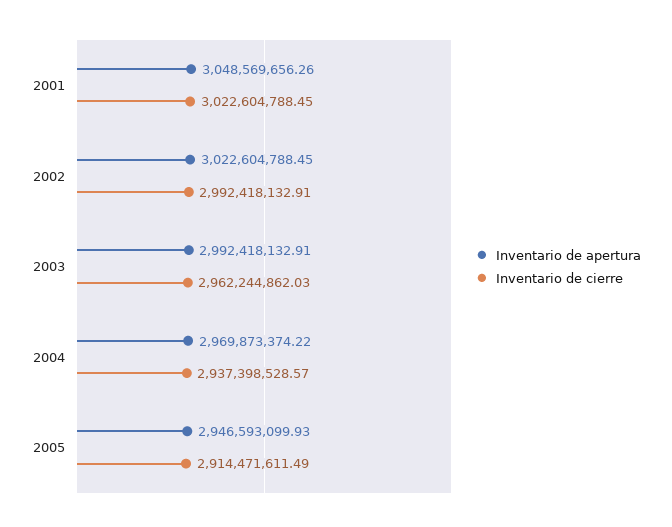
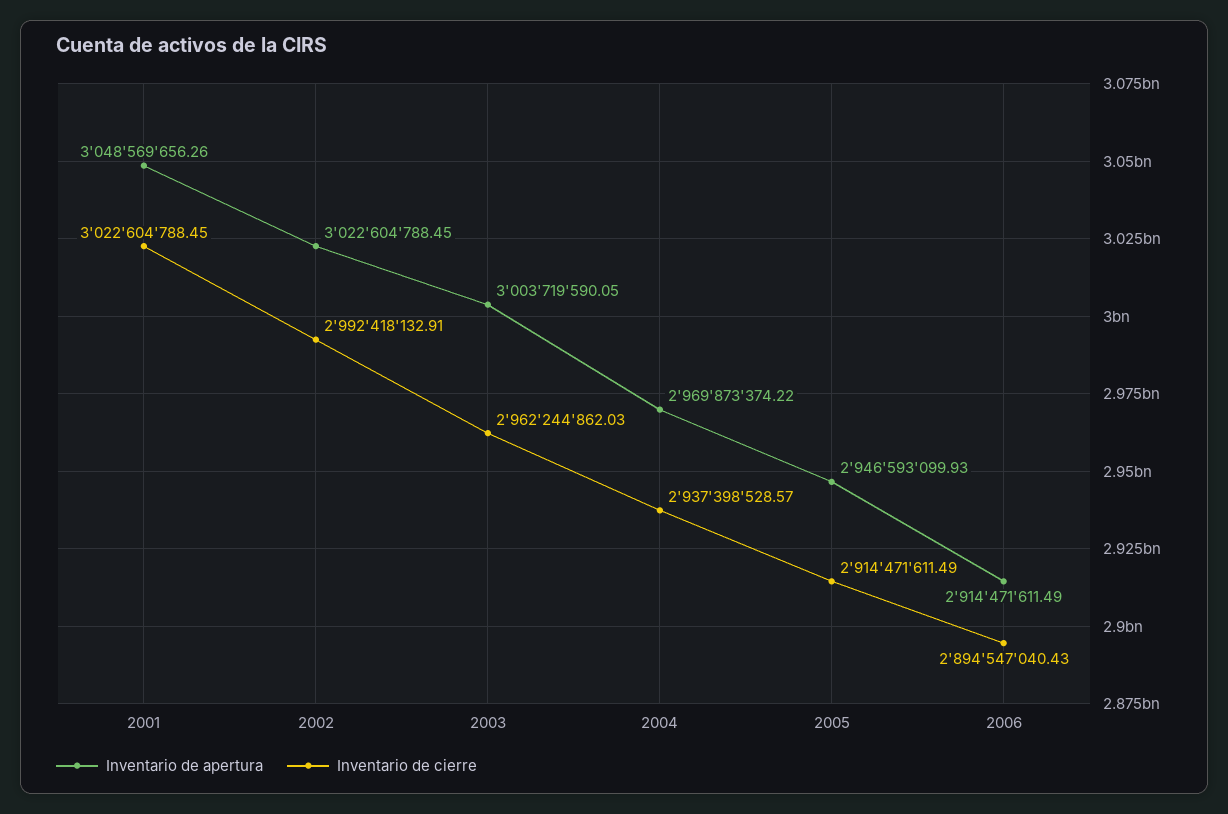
Inventario de apertura, 2003: 2992418132.91 -> 3003719590.05
Inventario de apertura, 2006: none -> 2914471611.49
Inventario de cierre, 2006: none -> 2894547040.43

